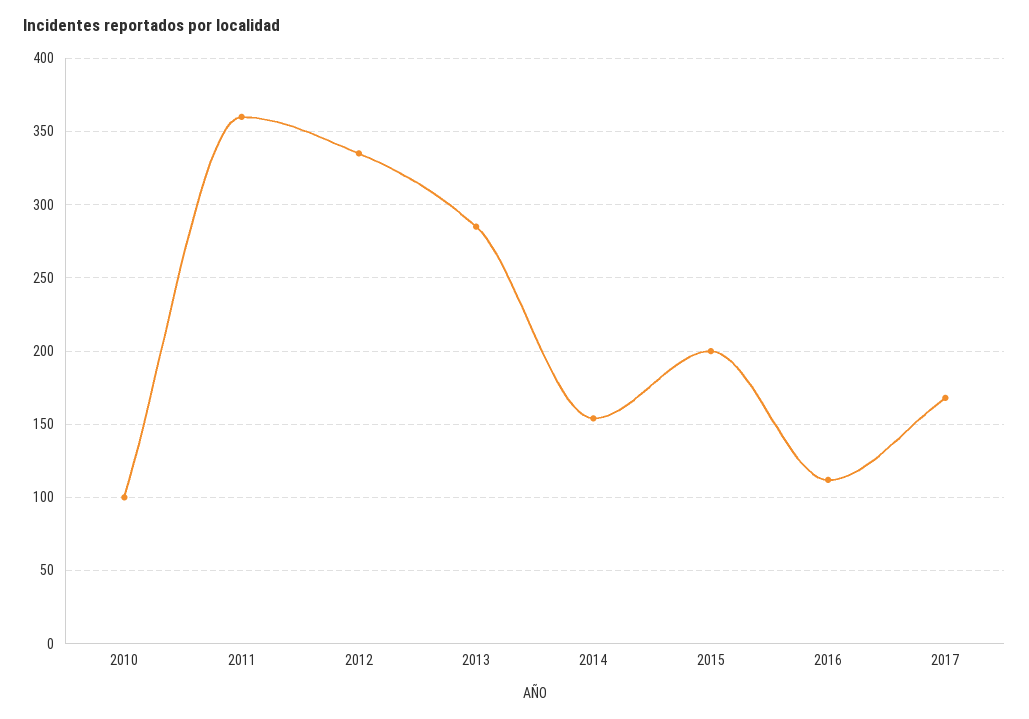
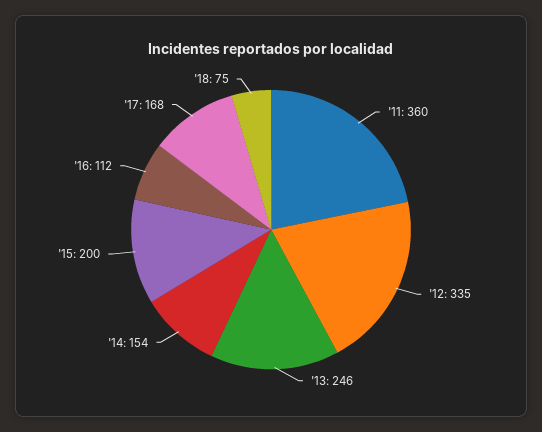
2010: 100 -> none
2013: 285 -> 246
'18: none -> 75

